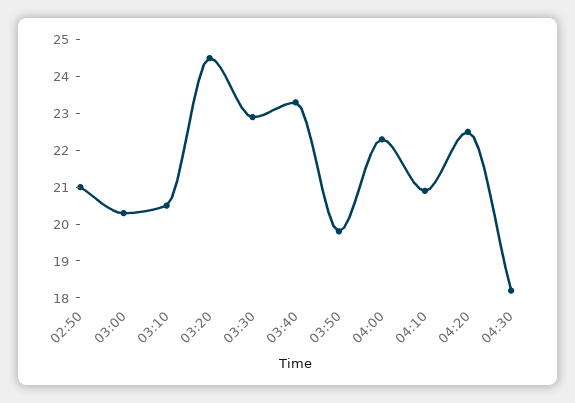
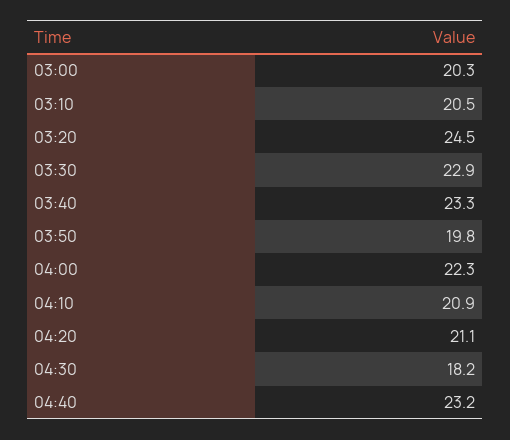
02:50: 21 -> none
04:20: 22.5 -> 21.1
04:40: none -> 23.2

